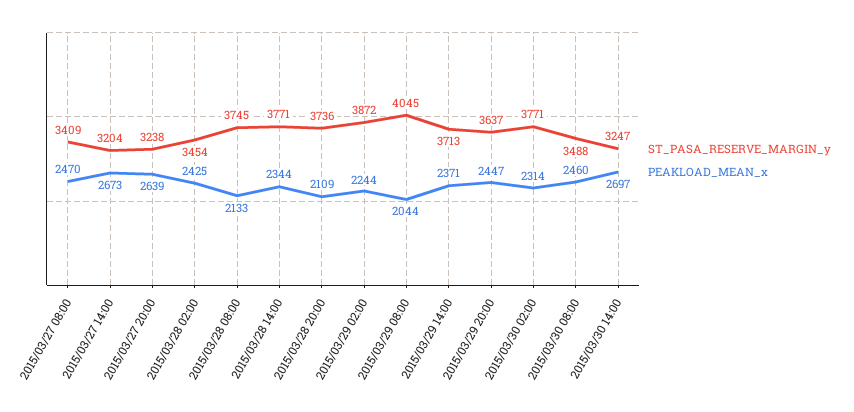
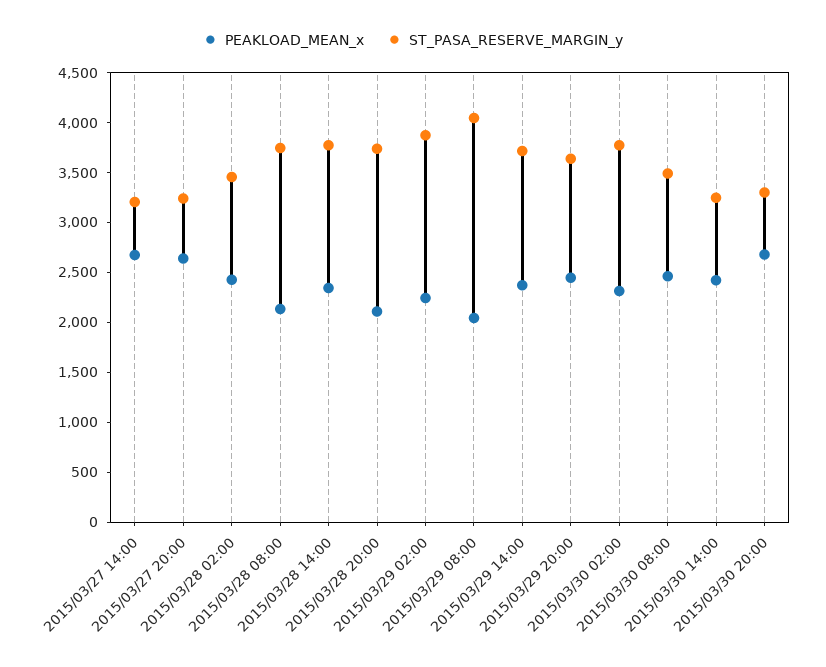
ST_PASA_RESERVE_MARGIN_y, 2015/03/27 08:00: 3409 -> none
PEAKLOAD_MEAN_x, 2015/03/27 08:00: 2470 -> none
PEAKLOAD_MEAN_x, 2015/03/30 14:00: 2697 -> 2400
PEAKLOAD_MEAN_x, 2015/03/30 20:00: none -> 2700
ST_PASA_RESERVE_MARGIN_y, 2015/03/30 20:00: none -> 3300

